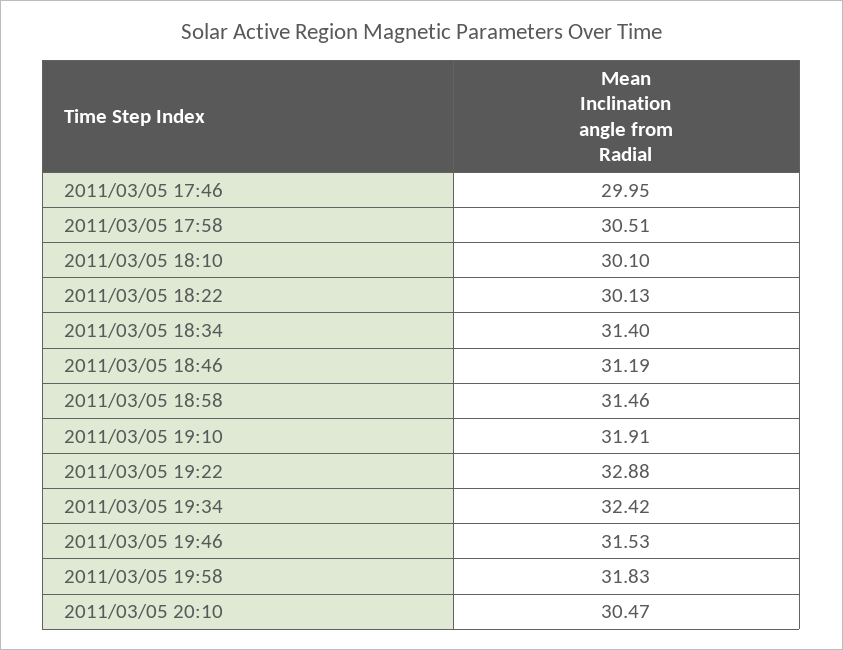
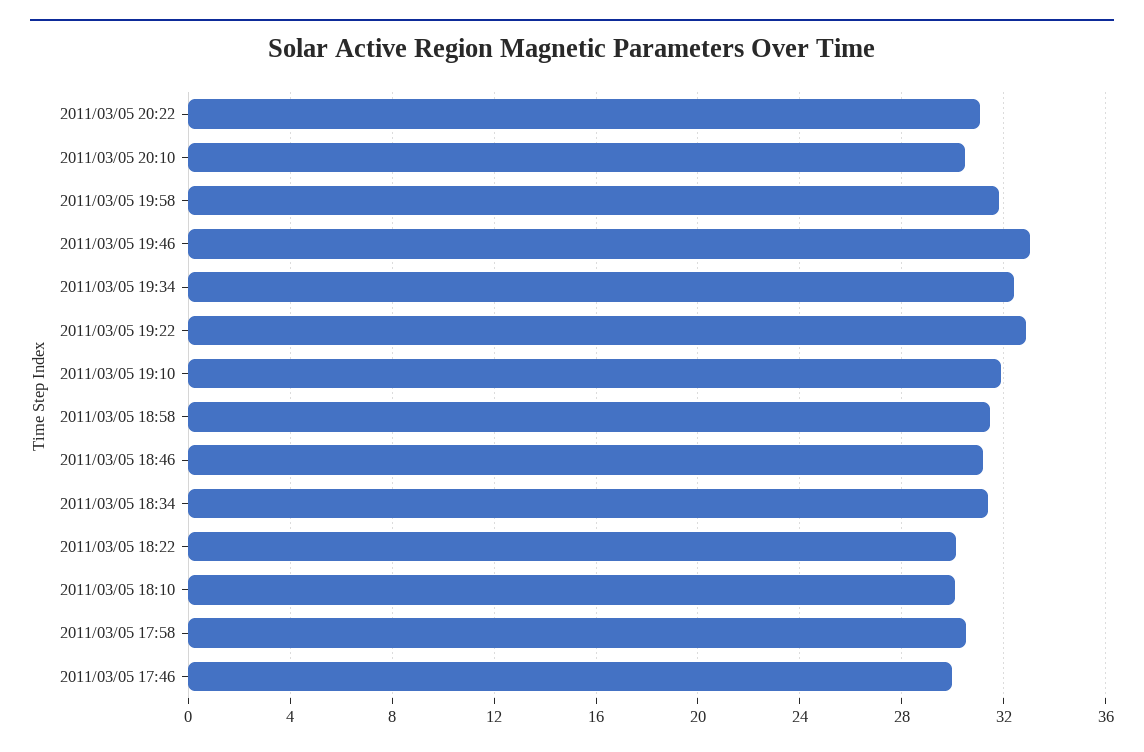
2011/03/05 19:46: 31.53 -> 33
2011/03/05 20:22: none -> 31

